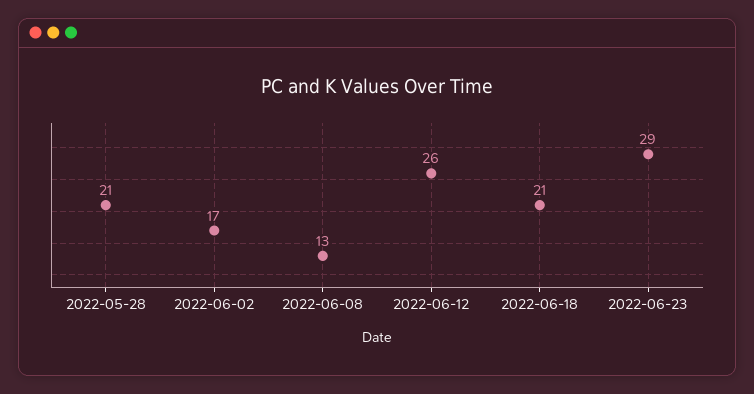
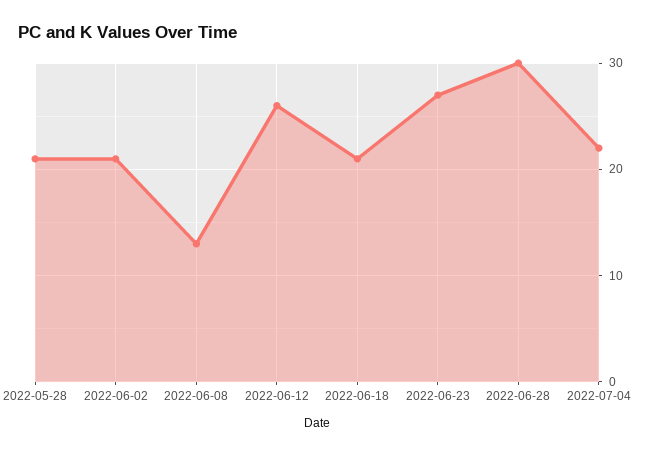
2022-06-02: 17 -> 21
2022-06-23: 29 -> 27
2022-06-28: none -> 30
2022-07-04: none -> 22

